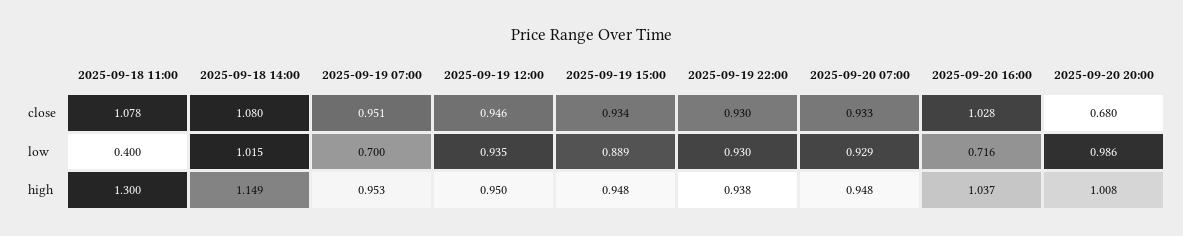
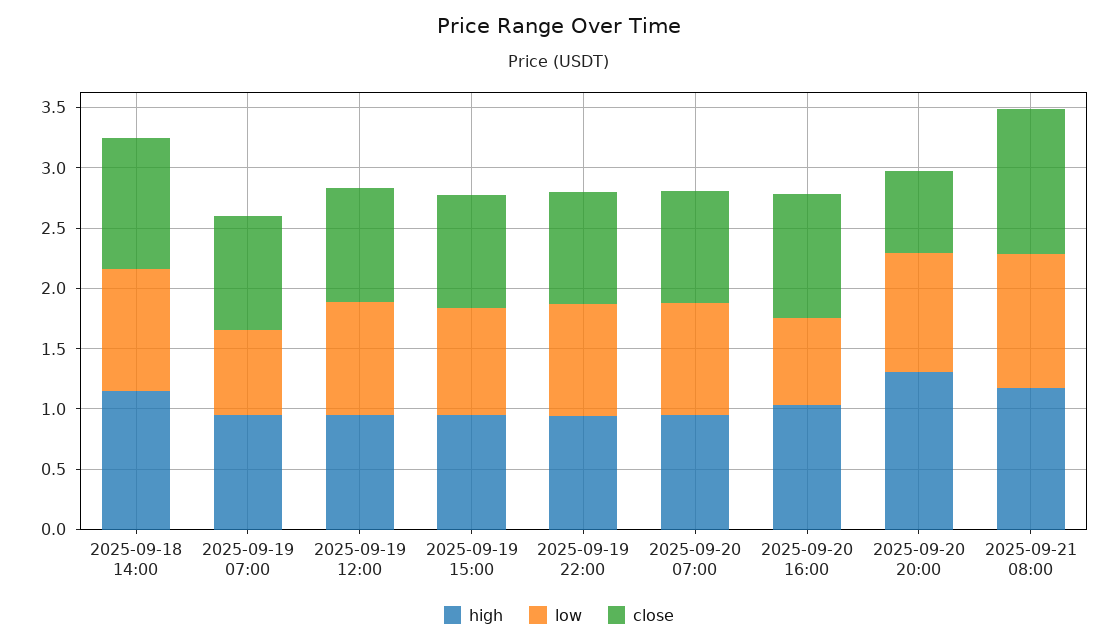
close, 2025-09-18 11:00: 1.078 -> none
low, 2025-09-18 11:00: 0.4 -> none
high, 2025-09-18 11:00: 1.3 -> none
high, 2025-09-20 20:00: 1.008 -> 1.3
high, 2025-09-21 08:00: none -> 1.2
low, 2025-09-21 08:00: none -> 1.1
close, 2025-09-21 08:00: none -> 1.2

